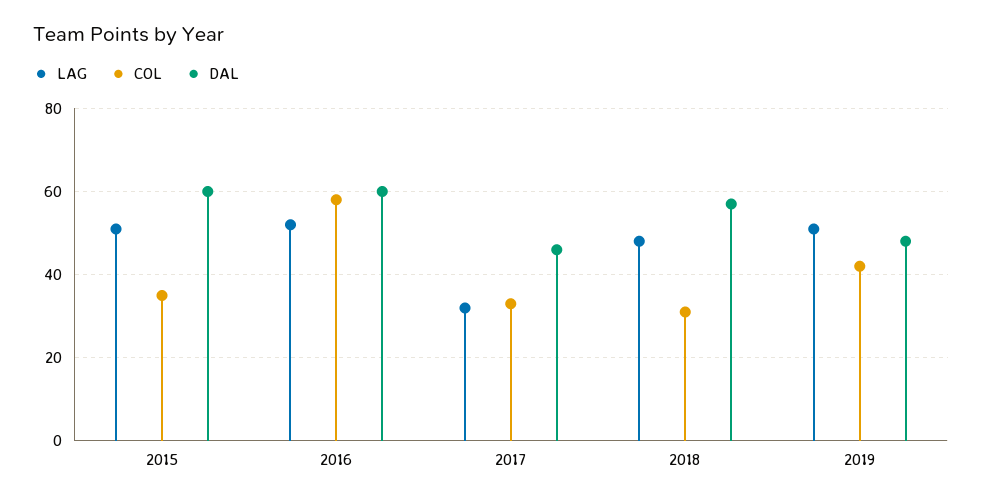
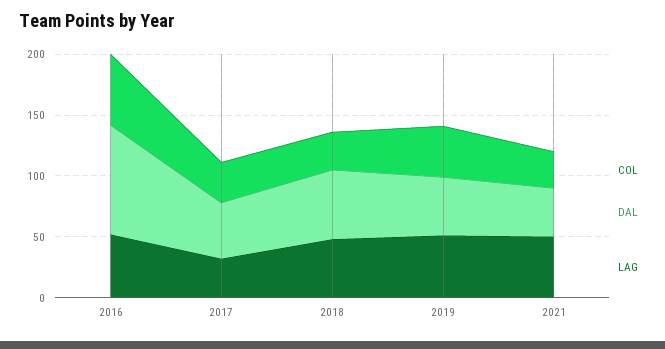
LAG, 2015: 50 -> none
COL, 2015: 35 -> none
DAL, 2015: 60 -> none
DAL, 2016: 60 -> 90
COL, 2021: none -> 30
DAL, 2021: none -> 40
LAG, 2021: none -> 50

